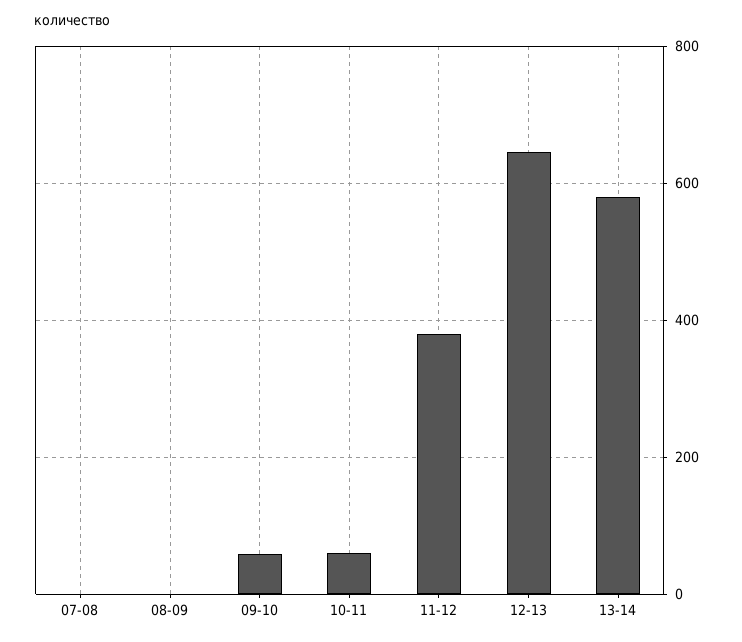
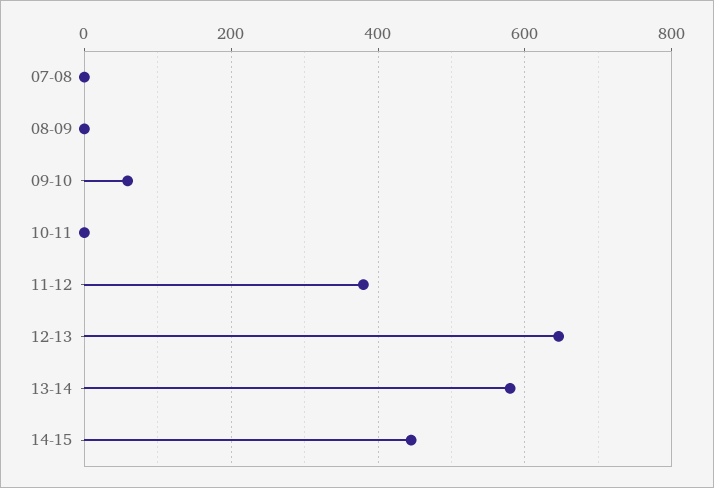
10-11: 60 -> 0
14-15: none -> 440

